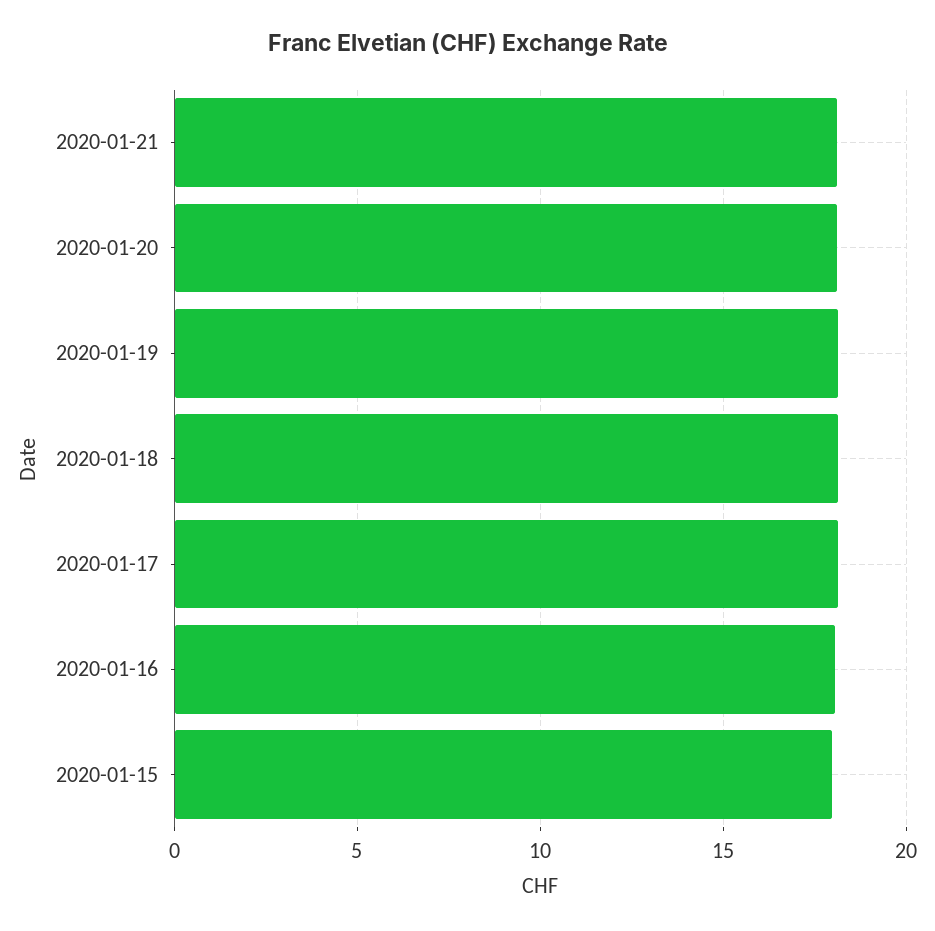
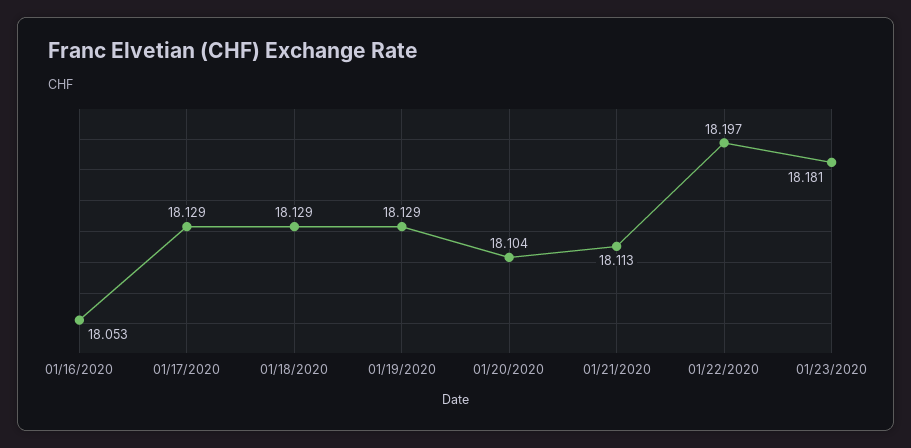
2020-01-15: 18 -> none
01/22/2020: none -> 18.197
01/23/2020: none -> 18.181

